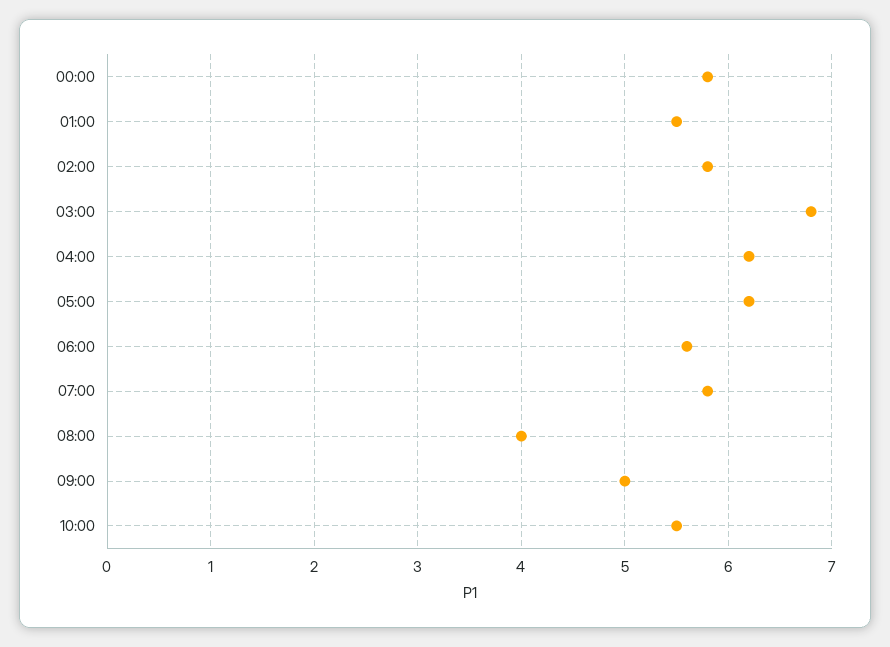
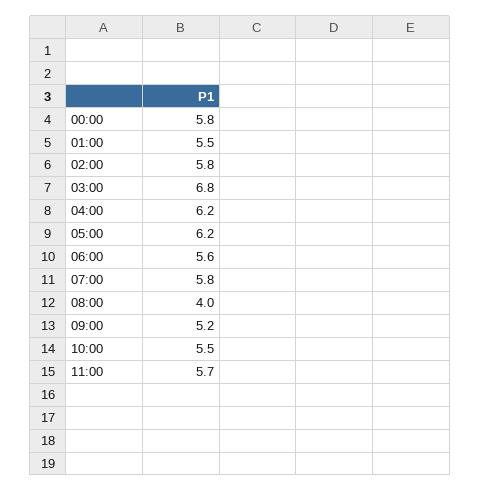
09:00: 5 -> 5.2
11:00: none -> 5.7

